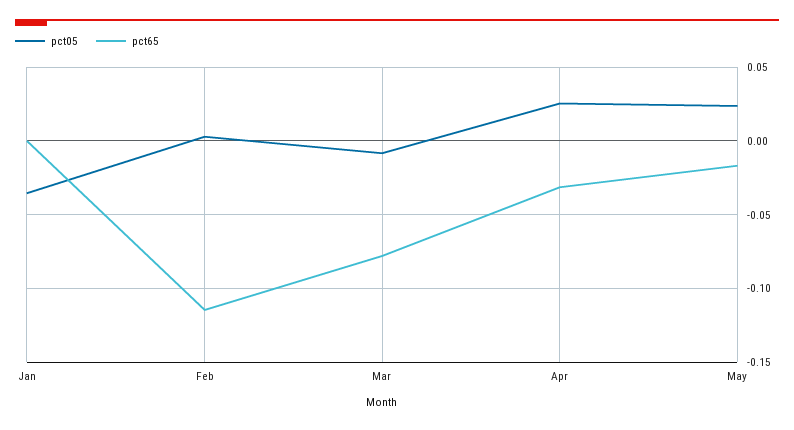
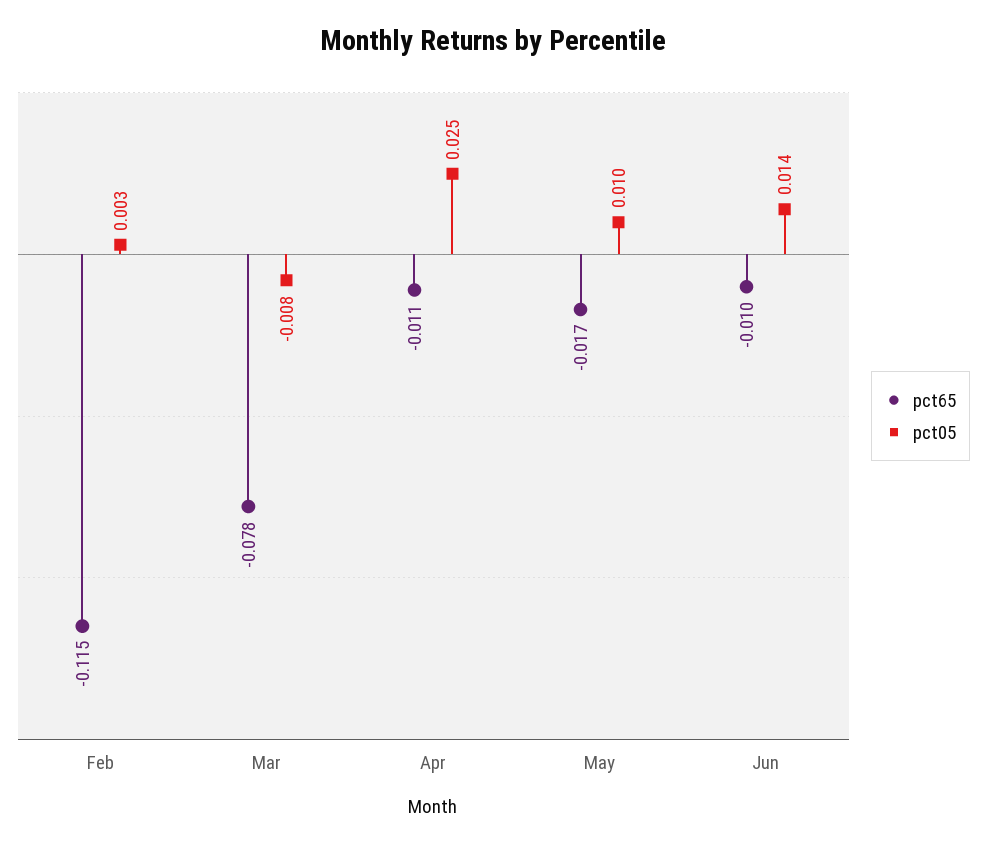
pct05, Jan: -0.035 -> none
pct65, Jan: 0 -> none
pct65, Apr: -0.03 -> -0.011
pct05, May: 0.025 -> 0.01
pct65, Jun: none -> -0.01
pct05, Jun: none -> 0.014

